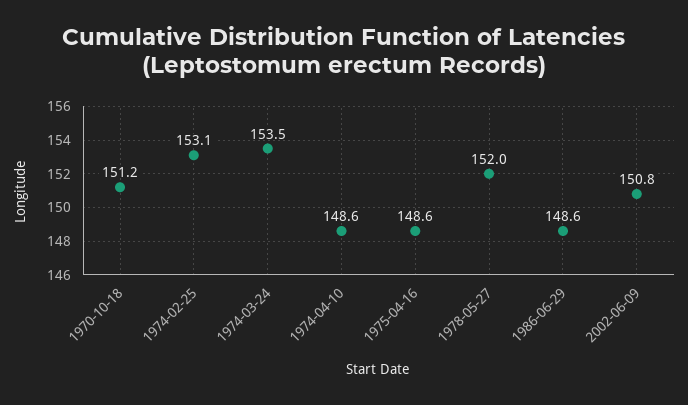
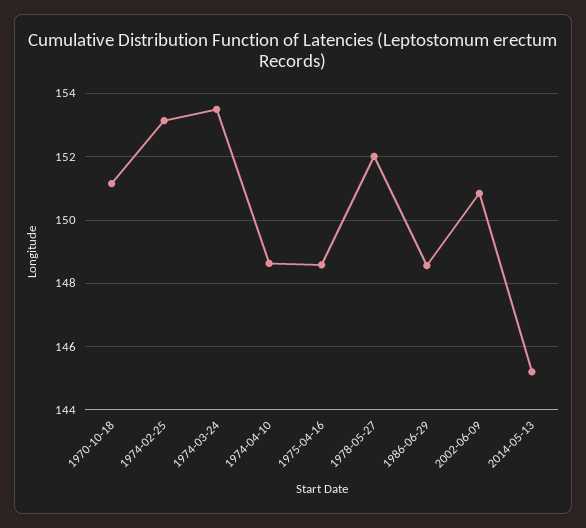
2014-05-13: none -> 145.2

